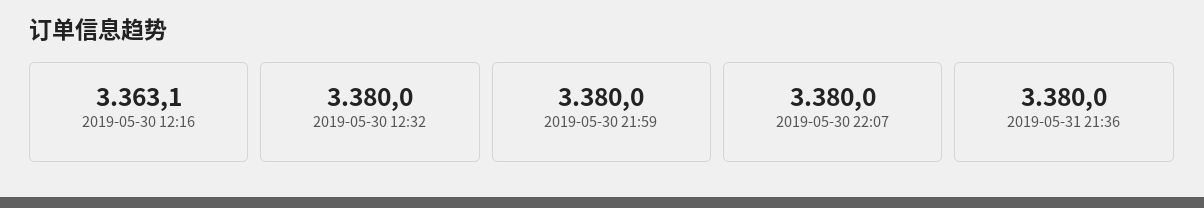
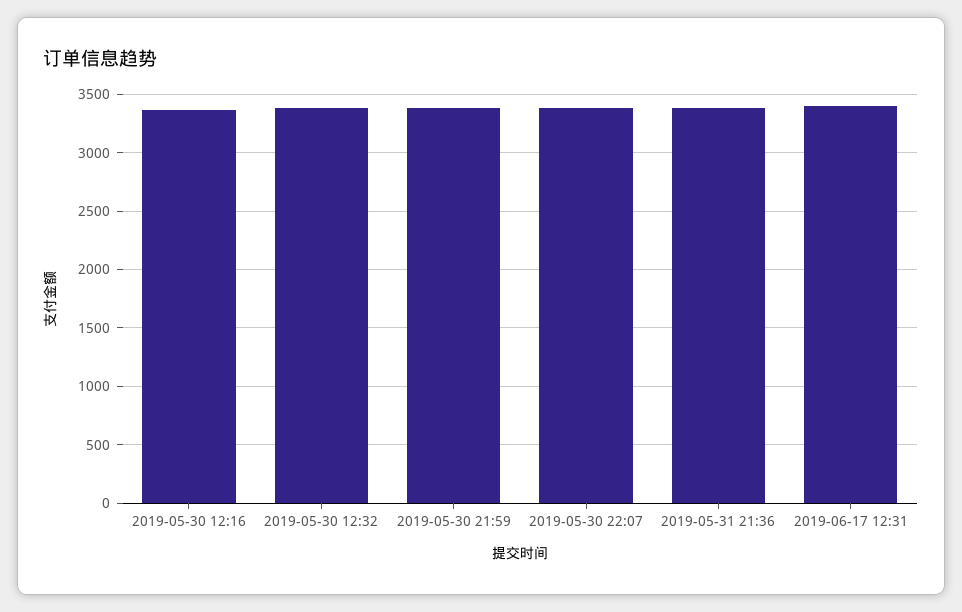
2019-06-17 12:31: none -> 3400

